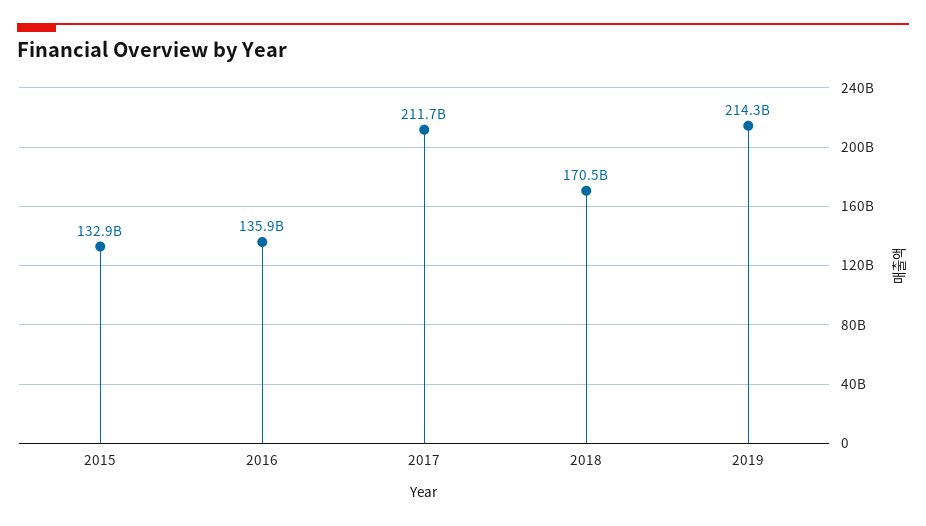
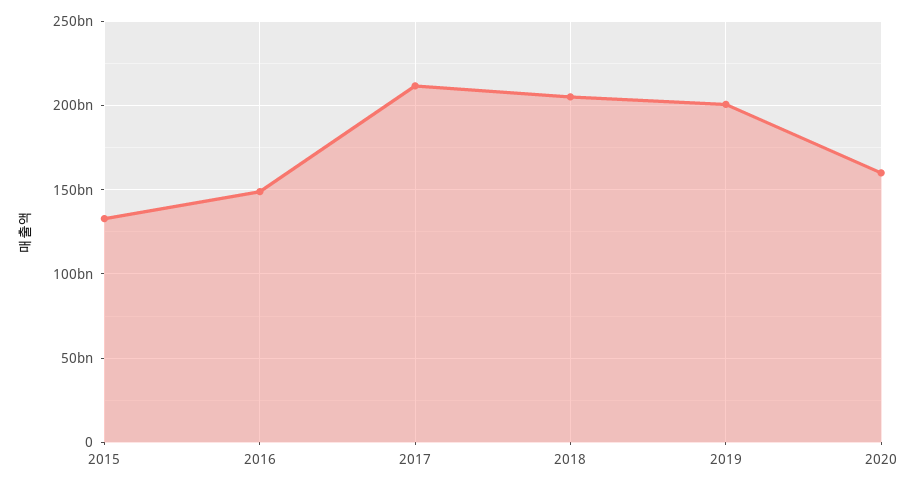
2016: 135900000000 -> 150000000000
2018: 170500000000 -> 205000000000
2019: 214300000000 -> 200000000000
2020: none -> 160000000000

